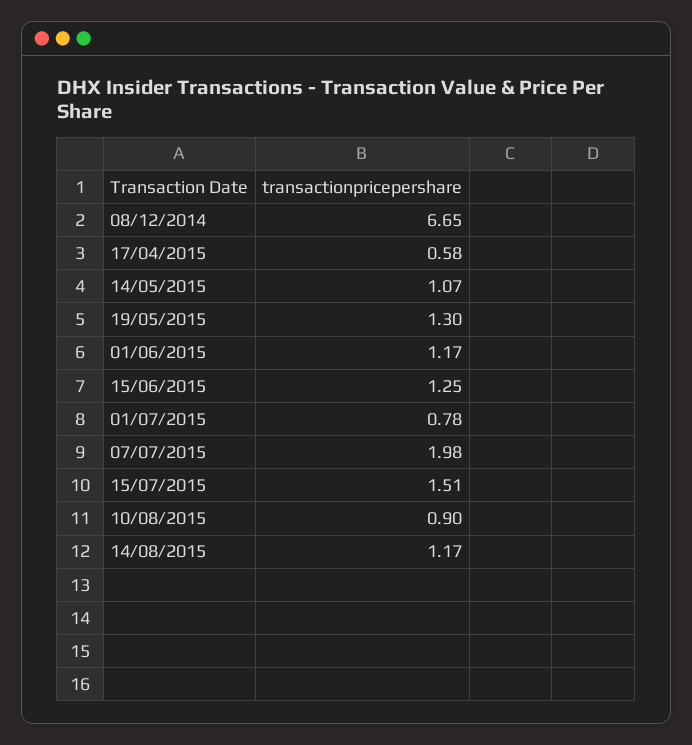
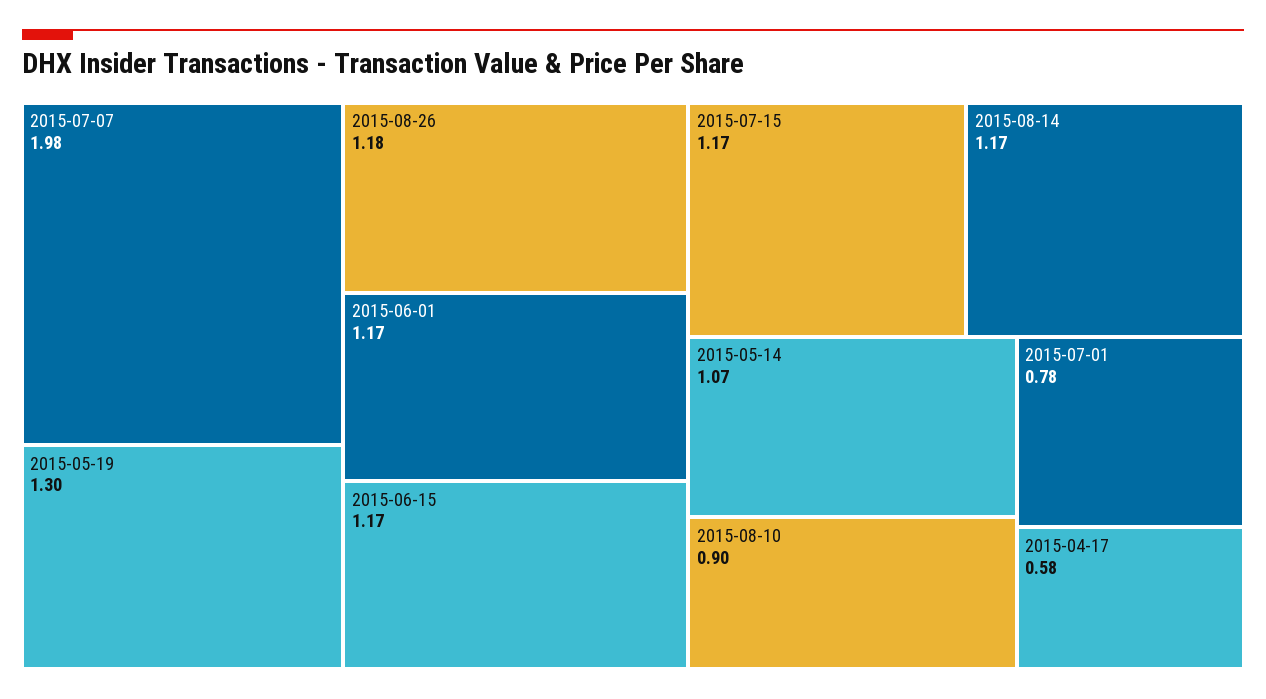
08/12/2014: 6.65 -> none
15/06/2015: 1.25 -> 1.17
15/07/2015: 1.51 -> 1.17
2015-08-26: none -> 1.18

